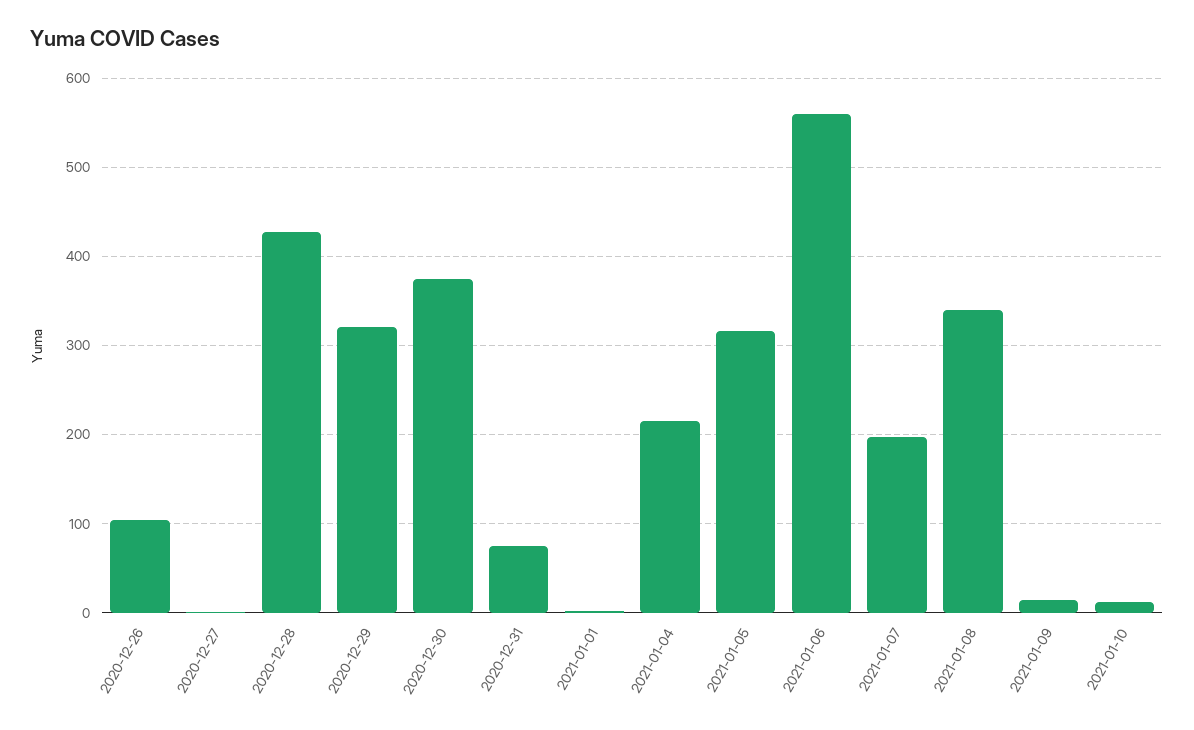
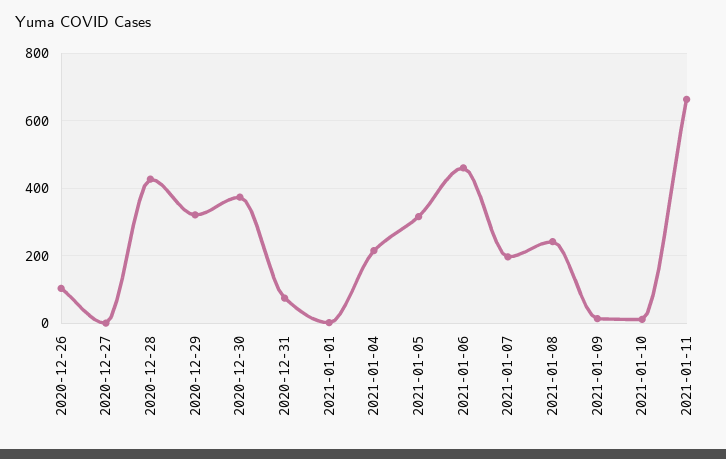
2021-01-06: 560 -> 460
2021-01-08: 340 -> 240
2021-01-11: none -> 660

